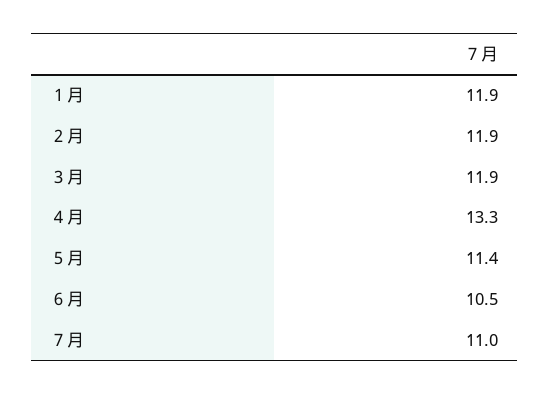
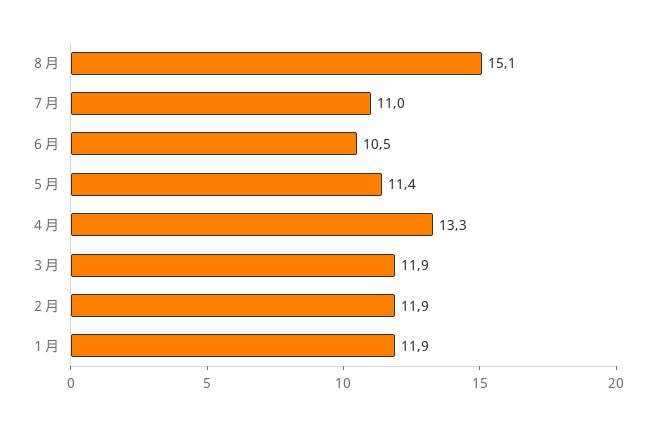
８月: none -> 15.1

